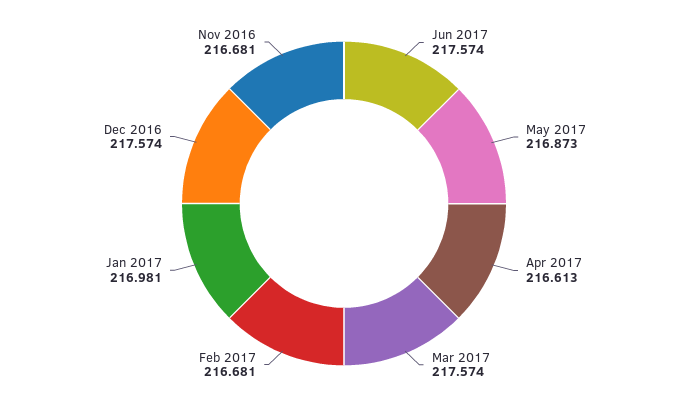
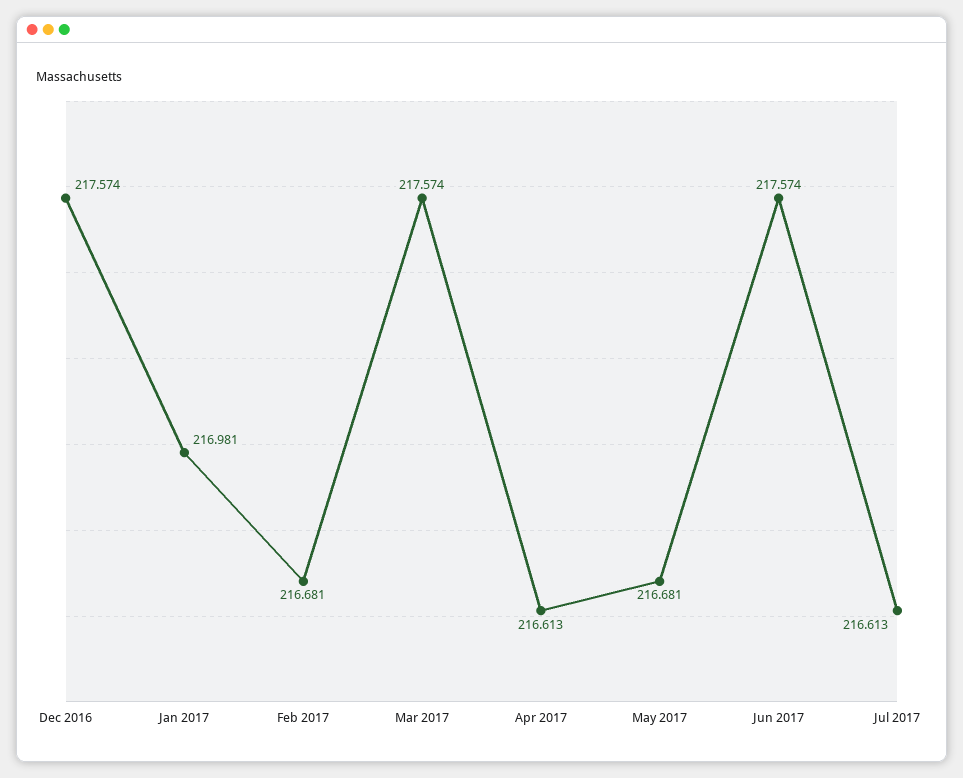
May 2017: 216.873 -> 216.681
Nov 2016: 216.681 -> none
Jul 2017: none -> 216.613

